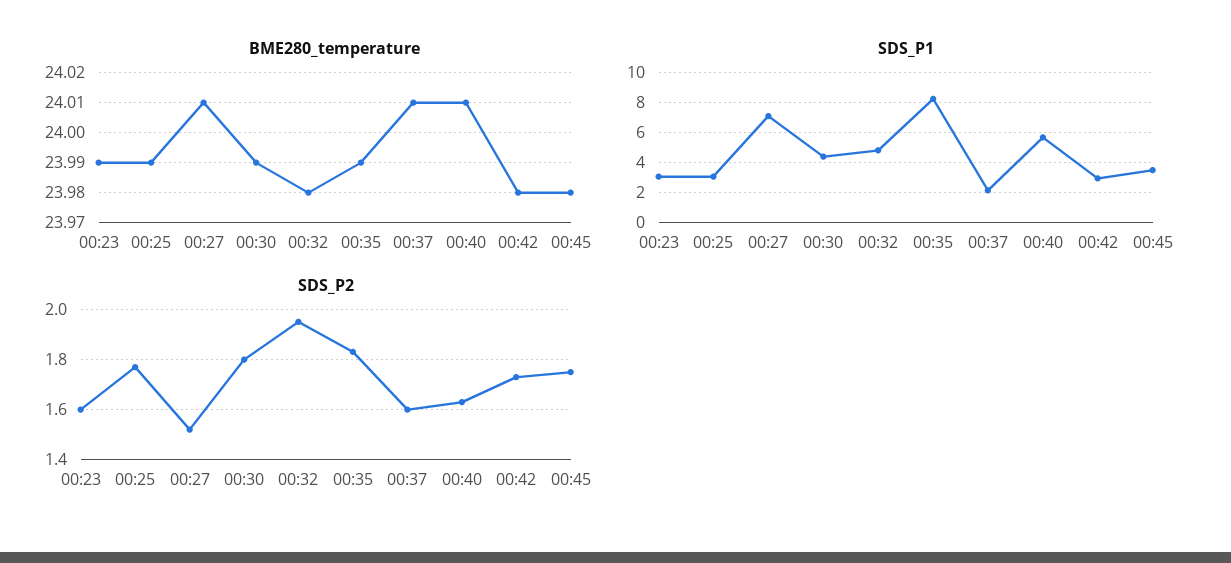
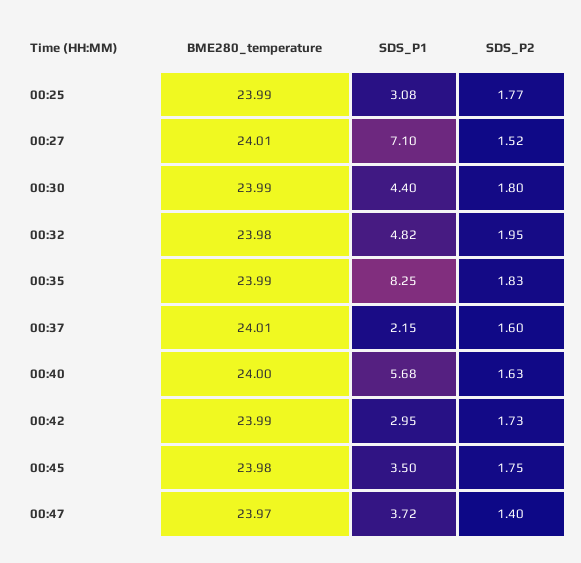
BME280_temperature, 00:23: 23.99 -> none
BME280_temperature, 00:40: 24.01 -> 24
BME280_temperature, 00:42: 23.98 -> 23.99
SDS_P1, 00:23: 3 -> none
SDS_P2, 00:23: 1.6 -> none
BME280_temperature, 00:47: none -> 23.97
SDS_P1, 00:47: none -> 3.72
SDS_P2, 00:47: none -> 1.4

